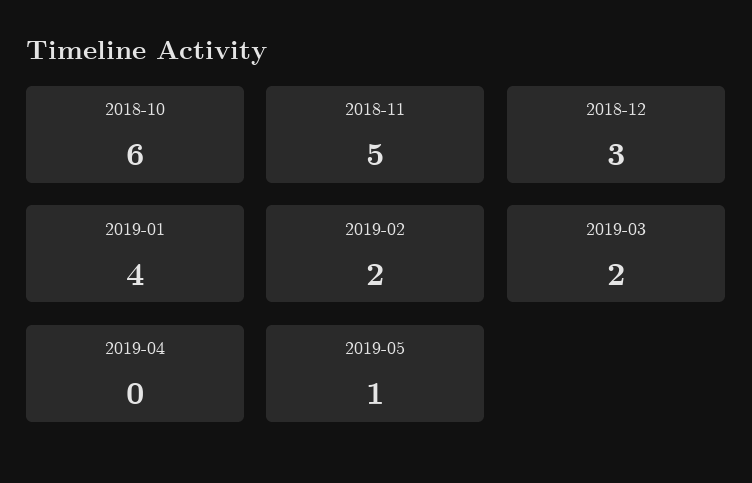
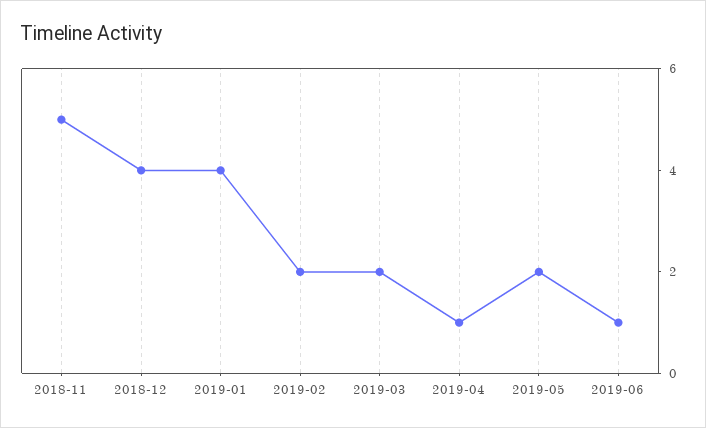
2018-10: 6 -> none
2018-12: 3 -> 4
2019-04: 0 -> 1
2019-05: 1 -> 2
2019-06: none -> 1

